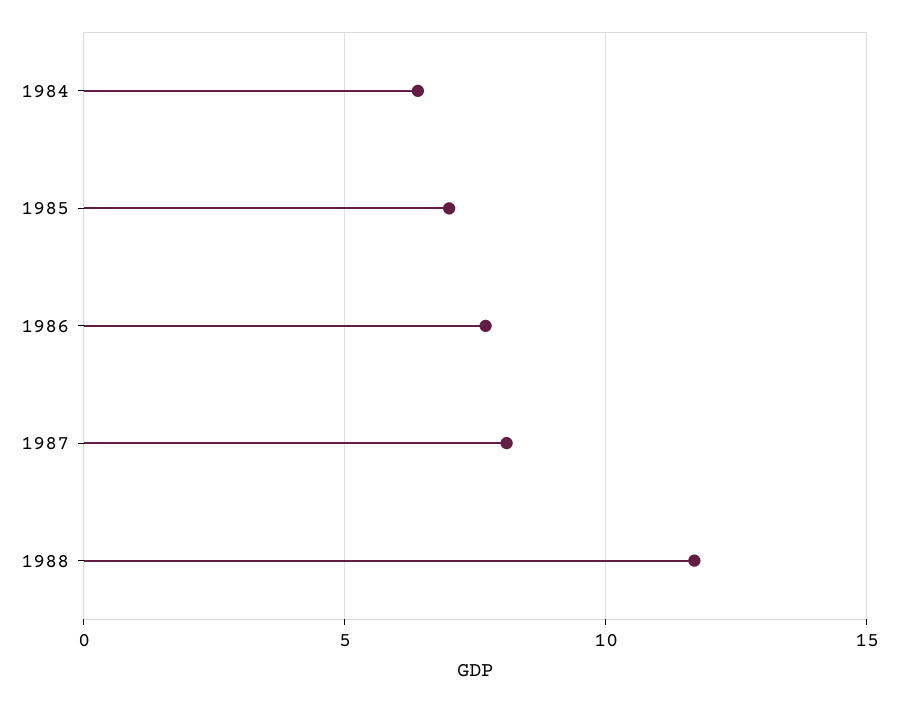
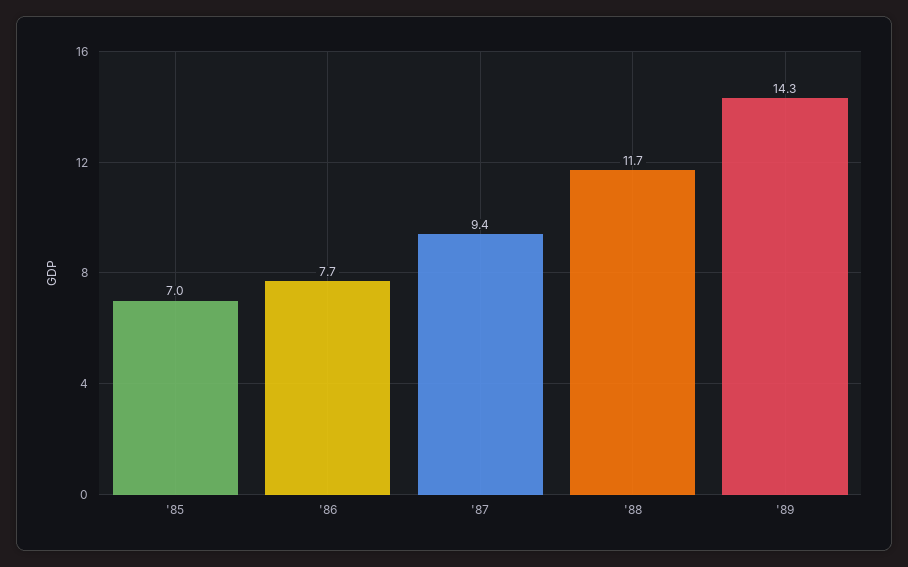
1984: 6.5 -> none
1987: 8 -> 9.4
'89: none -> 14.3

